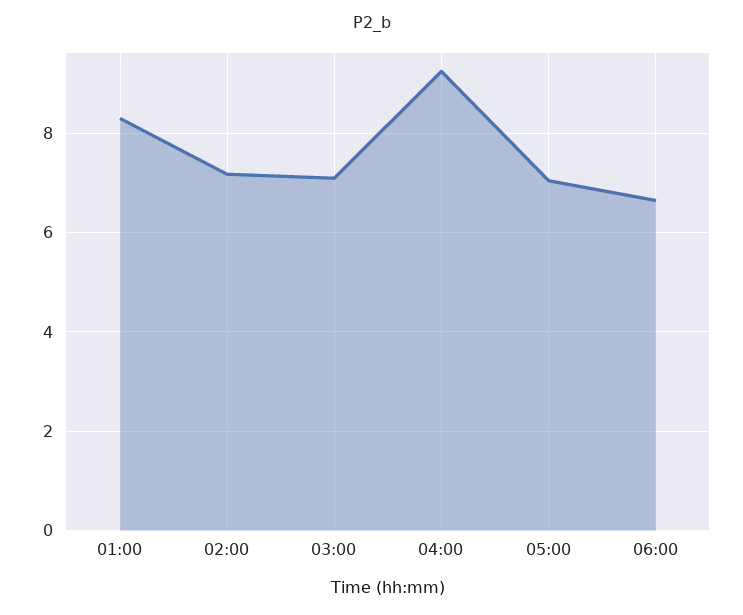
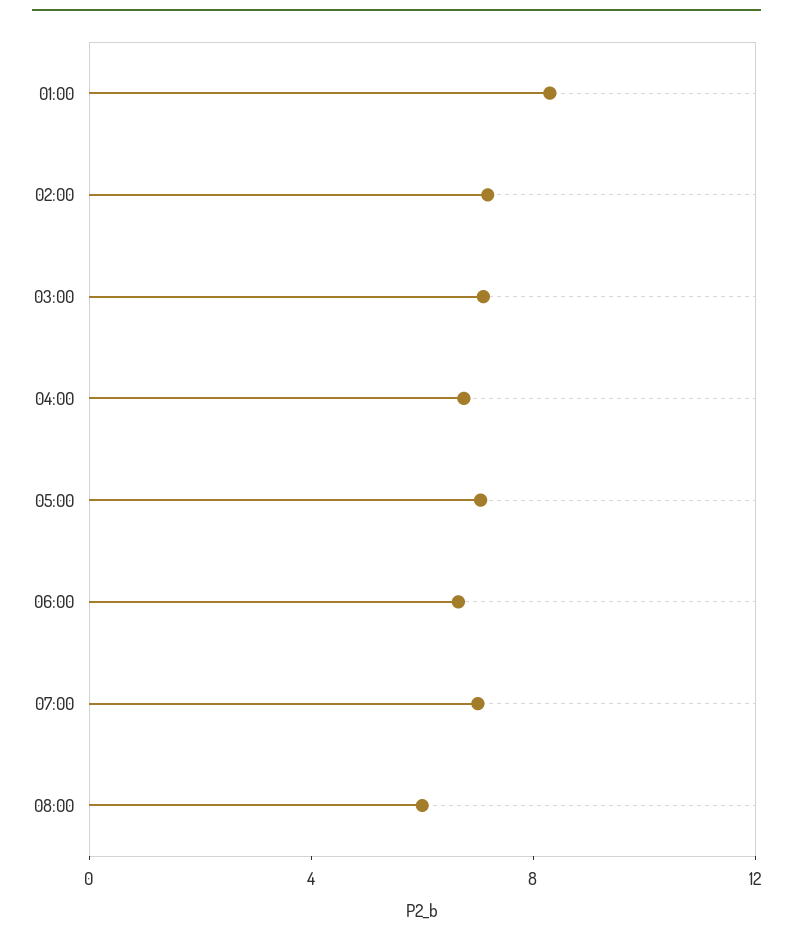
04:00: 9.2 -> 7
07:00: none -> 7
08:00: none -> 6

